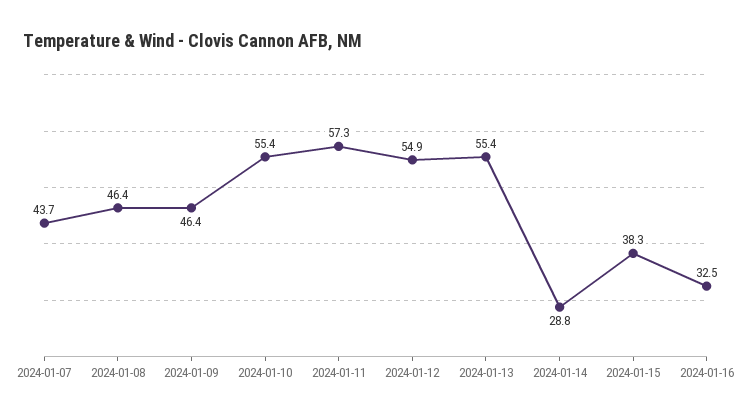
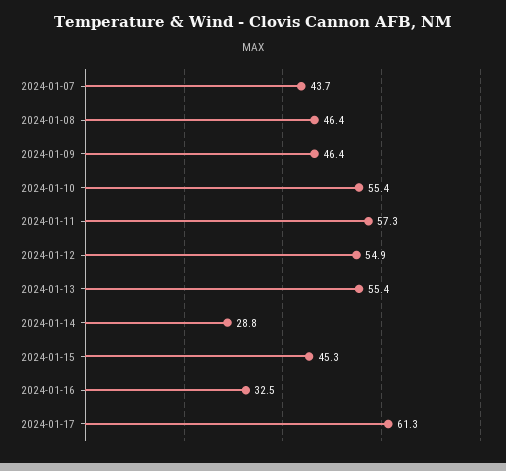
2024-01-15: 38.3 -> 45.3
2024-01-17: none -> 61.3

